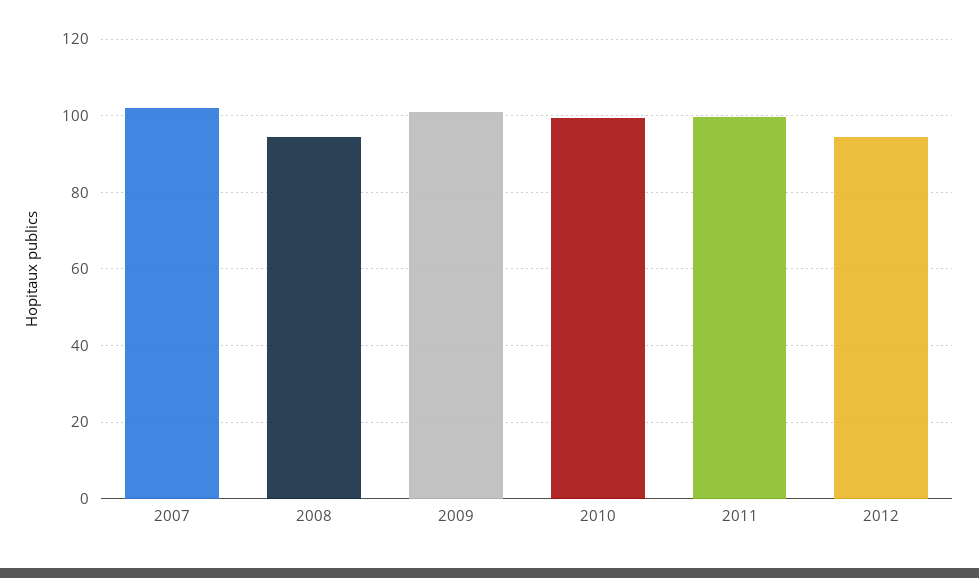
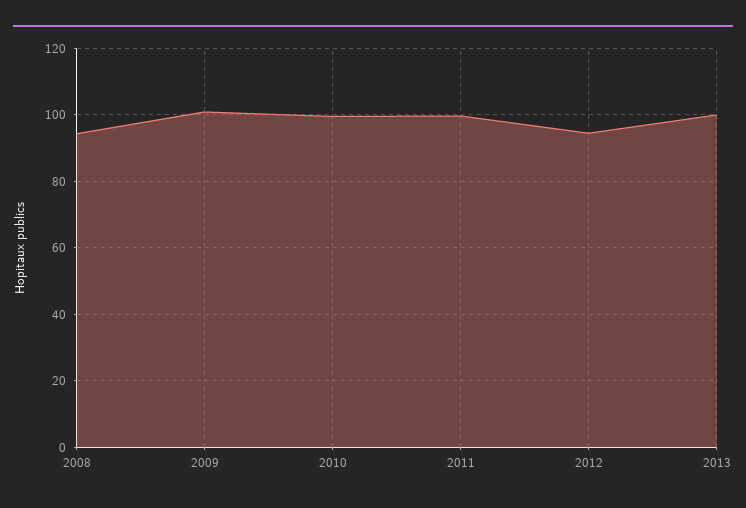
2007: 102 -> none
2013: none -> 100

